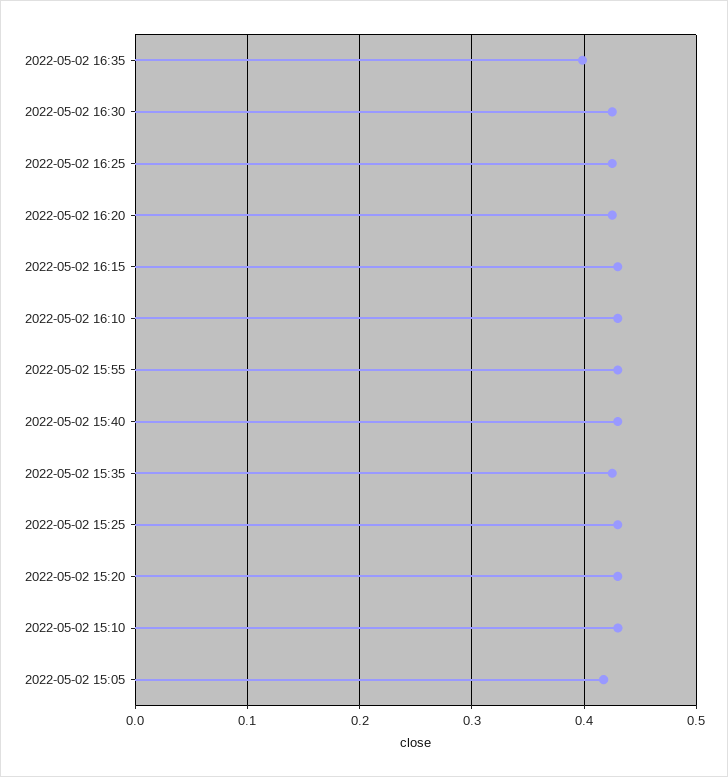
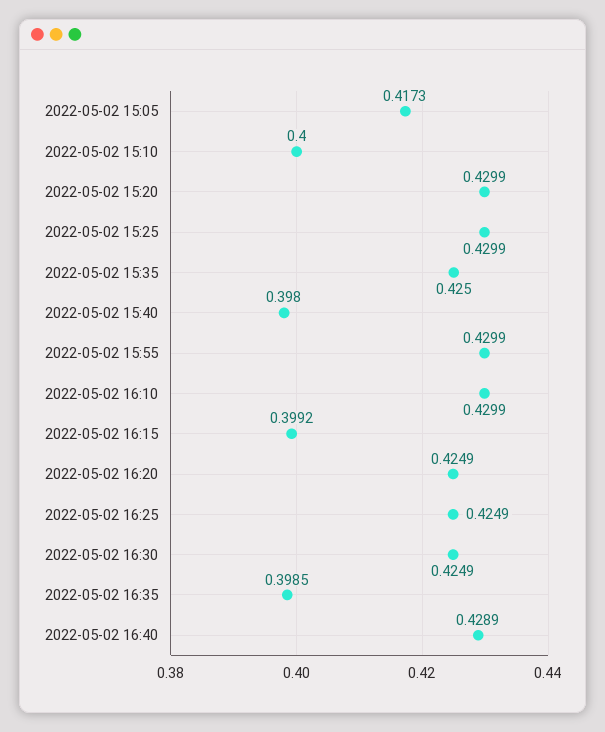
2022-05-02 16:15: 0.43 -> 0.3992
2022-05-02 15:40: 0.43 -> 0.398
2022-05-02 15:10: 0.43 -> 0.4
2022-05-02 16:40: none -> 0.4289

